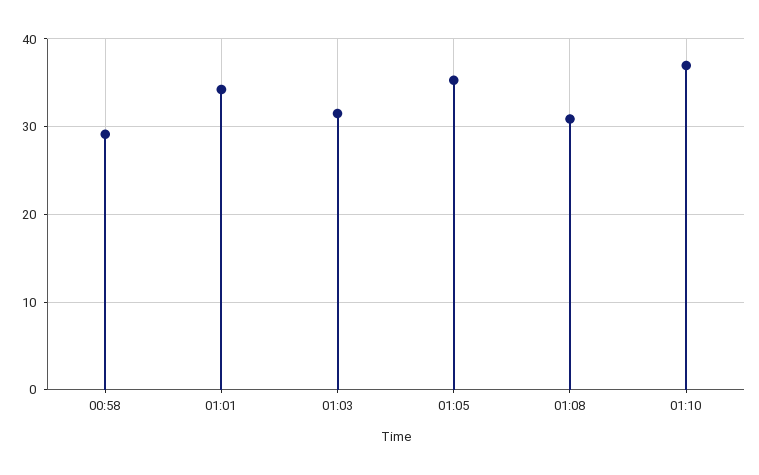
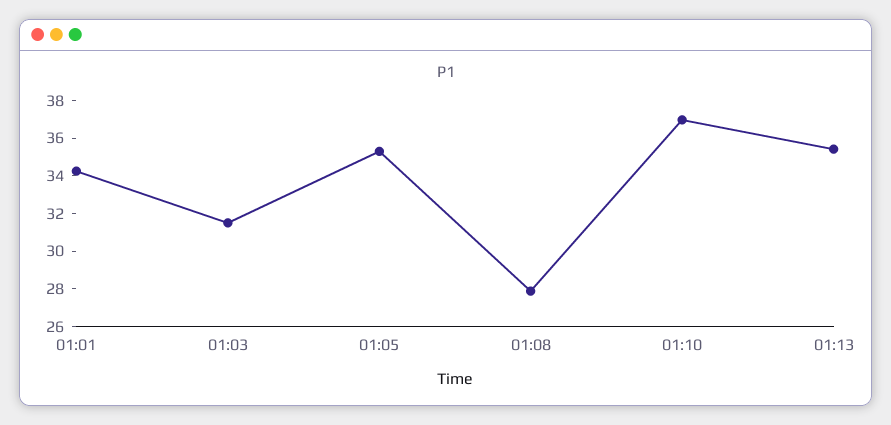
00:58: 29 -> none
01:08: 31 -> 28
01:13: none -> 35.5

